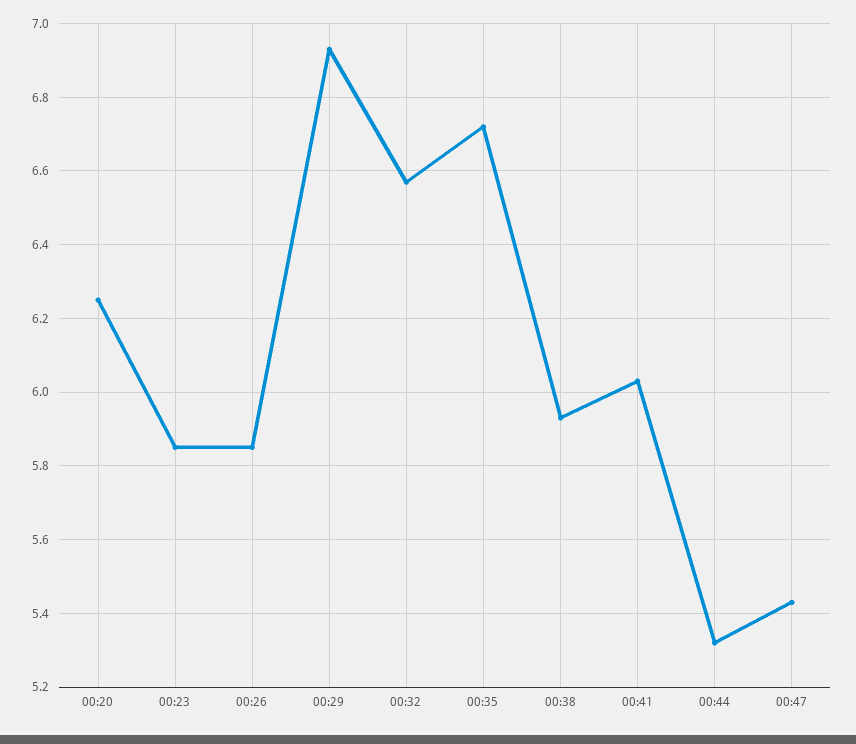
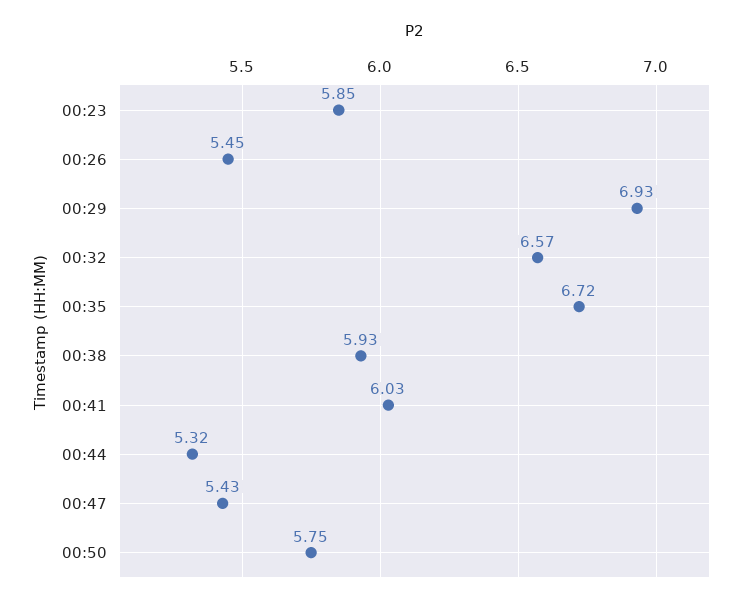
00:20: 6.25 -> none
00:26: 5.85 -> 5.45
00:50: none -> 5.75

